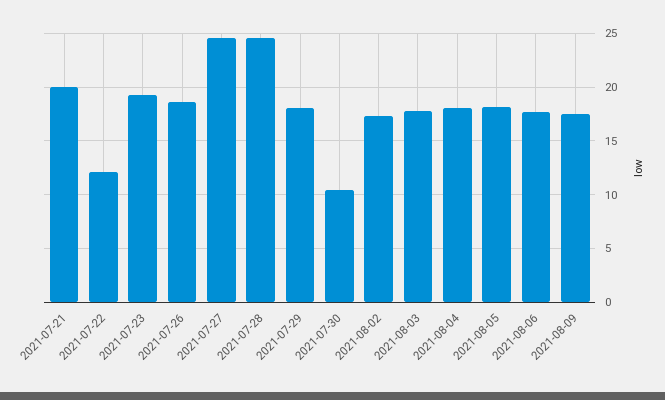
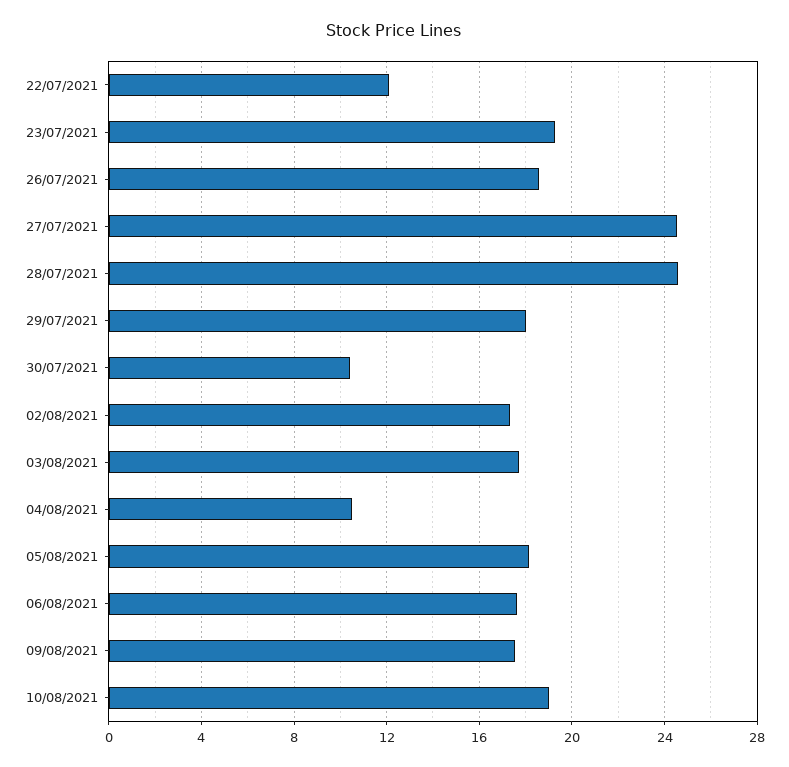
2021-07-21: 20 -> none
2021-08-04: 18 -> 10.5
10/08/2021: none -> 19

